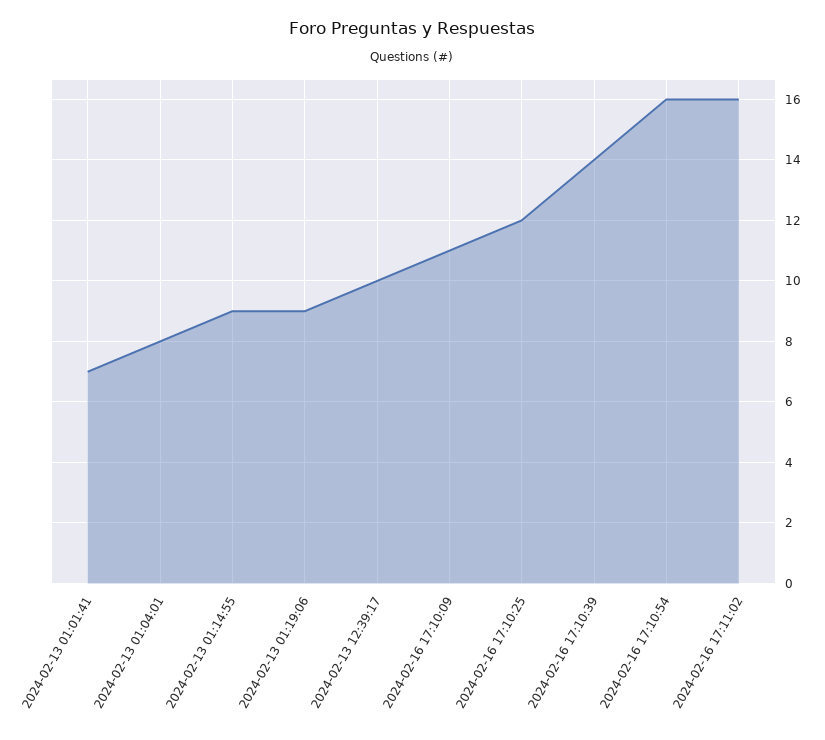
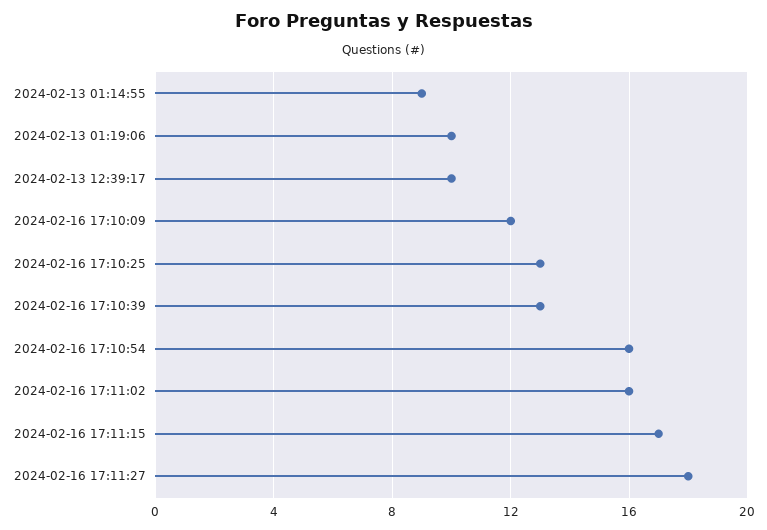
2024-02-13 01:01:41: 7 -> none
2024-02-13 01:04:01: 8 -> none
2024-02-13 01:19:06: 9 -> 10
2024-02-16 17:10:09: 11 -> 12
2024-02-16 17:10:25: 12 -> 13
2024-02-16 17:10:39: 14 -> 13
2024-02-16 17:11:15: none -> 17
2024-02-16 17:11:27: none -> 18

